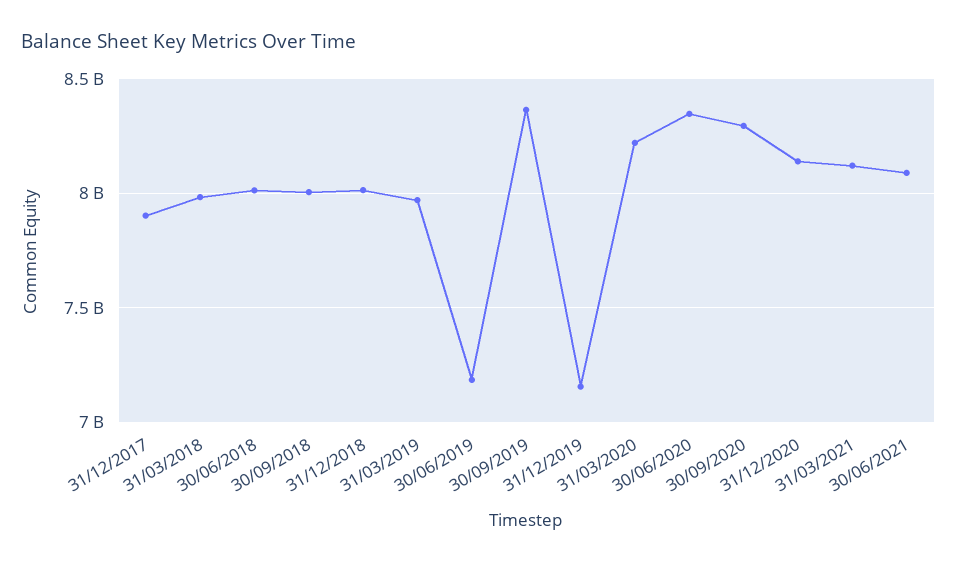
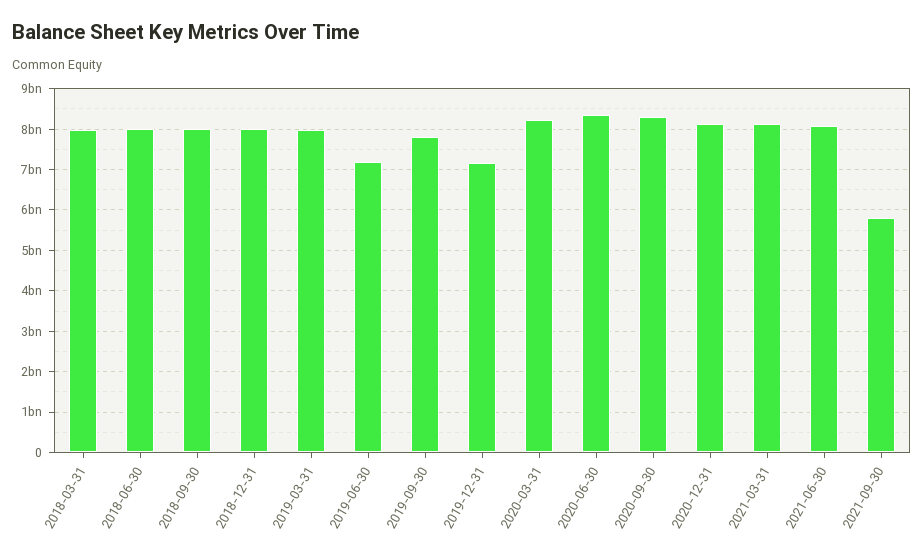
31/12/2017: 7900000000 -> none
30/09/2019: 8350000000 -> 7800000000
2021-09-30: none -> 5800000000

